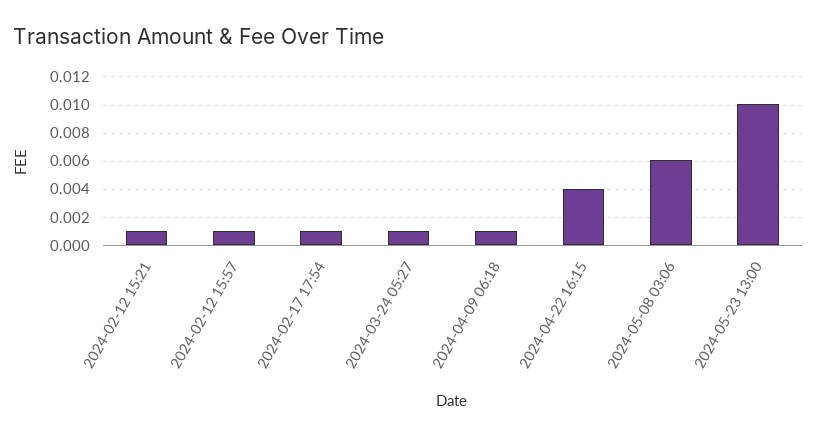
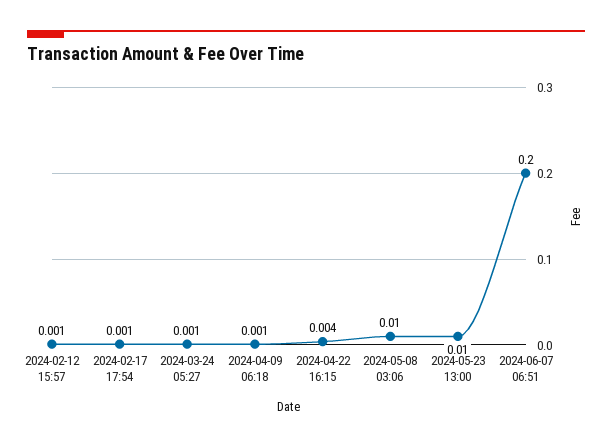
2024-02-12 15:21: 0.001 -> none
2024-05-08 03:06: 0.006 -> 0.01
2024-06-07 06:51: none -> 0.2

